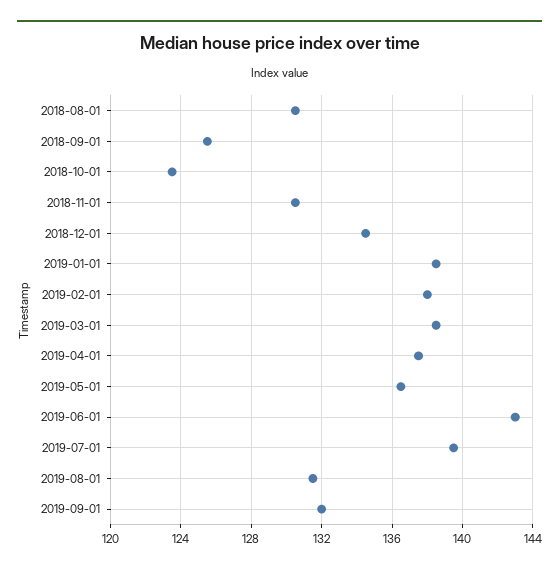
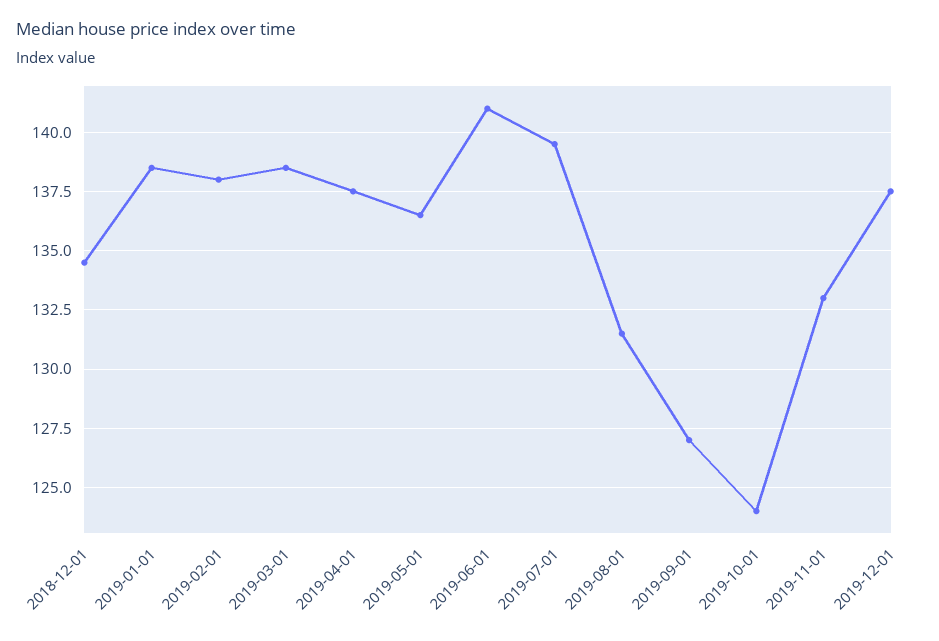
2018-08-01: 130.5 -> none
2018-09-01: 125.5 -> none
2018-10-01: 123.5 -> none
2018-11-01: 130.5 -> none
2019-06-01: 143 -> 141
2019-09-01: 132 -> 127
2019-10-01: none -> 124
2019-11-01: none -> 133
2019-12-01: none -> 137.5

